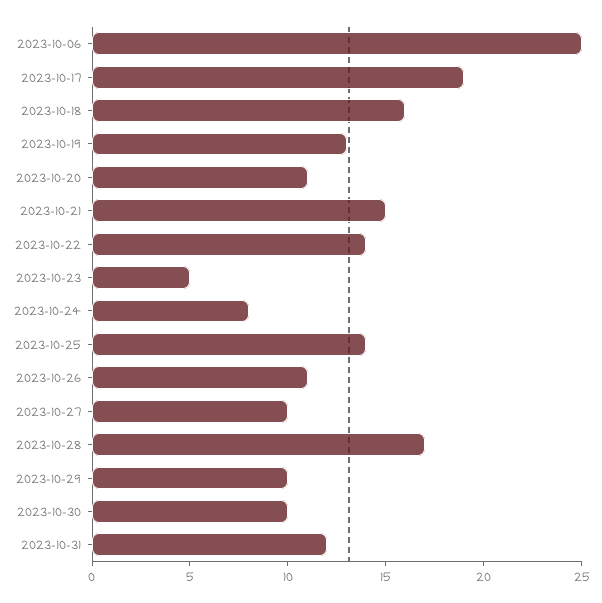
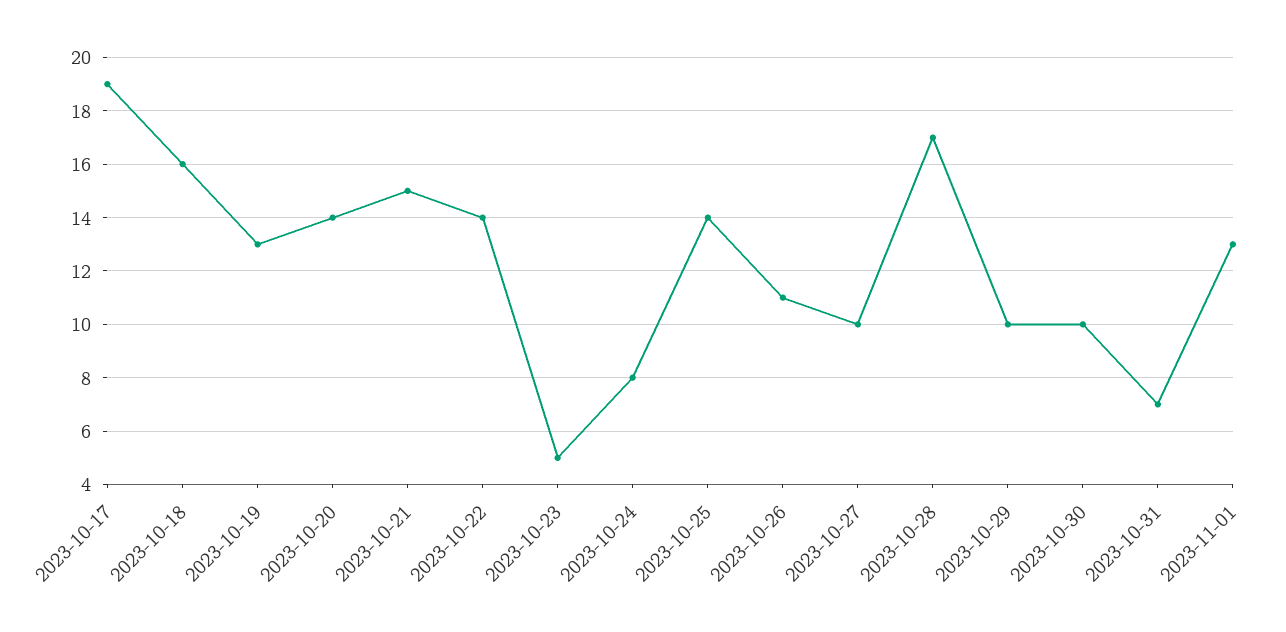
2023-10-06: 25 -> none
2023-10-20: 11 -> 14
2023-10-31: 12 -> 7
2023-11-01: none -> 13

